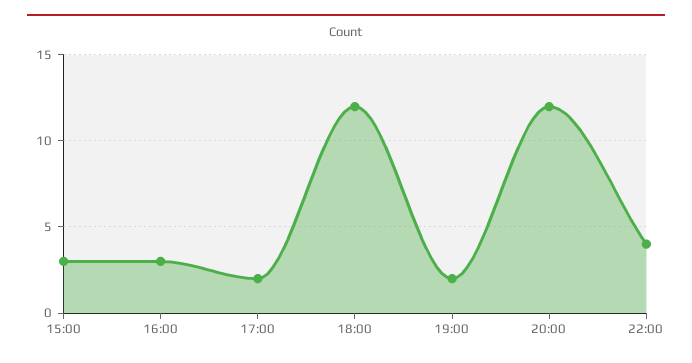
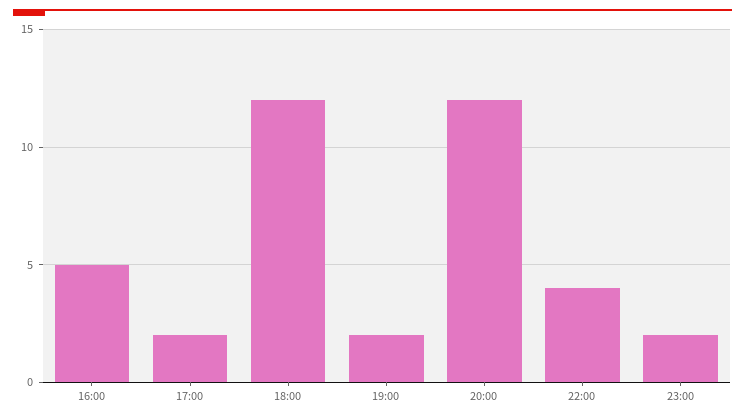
15:00: 3 -> none
16:00: 3 -> 5
23:00: none -> 2

